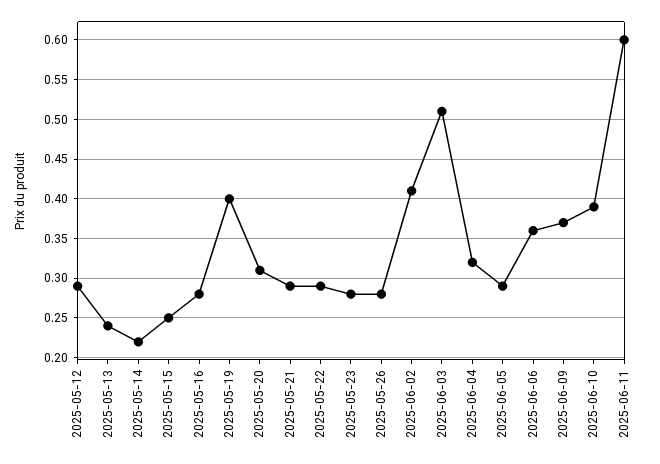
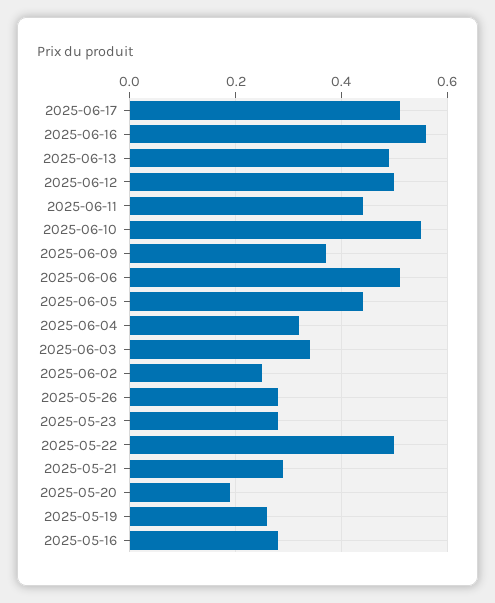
2025-05-12: 0.29 -> none
2025-05-13: 0.24 -> none
2025-05-14: 0.22 -> none
2025-05-15: 0.25 -> none
2025-05-19: 0.4 -> 0.25
2025-05-20: 0.31 -> 0.2
2025-05-22: 0.29 -> 0.5
2025-06-02: 0.41 -> 0.25
2025-06-03: 0.51 -> 0.35
2025-06-05: 0.29 -> 0.45
2025-06-06: 0.36 -> 0.5
2025-06-10: 0.39 -> 0.55
2025-06-11: 0.6 -> 0.45
2025-06-17: none -> 0.5
2025-06-16: none -> 0.55
2025-06-13: none -> 0.5
2025-06-12: none -> 0.5

